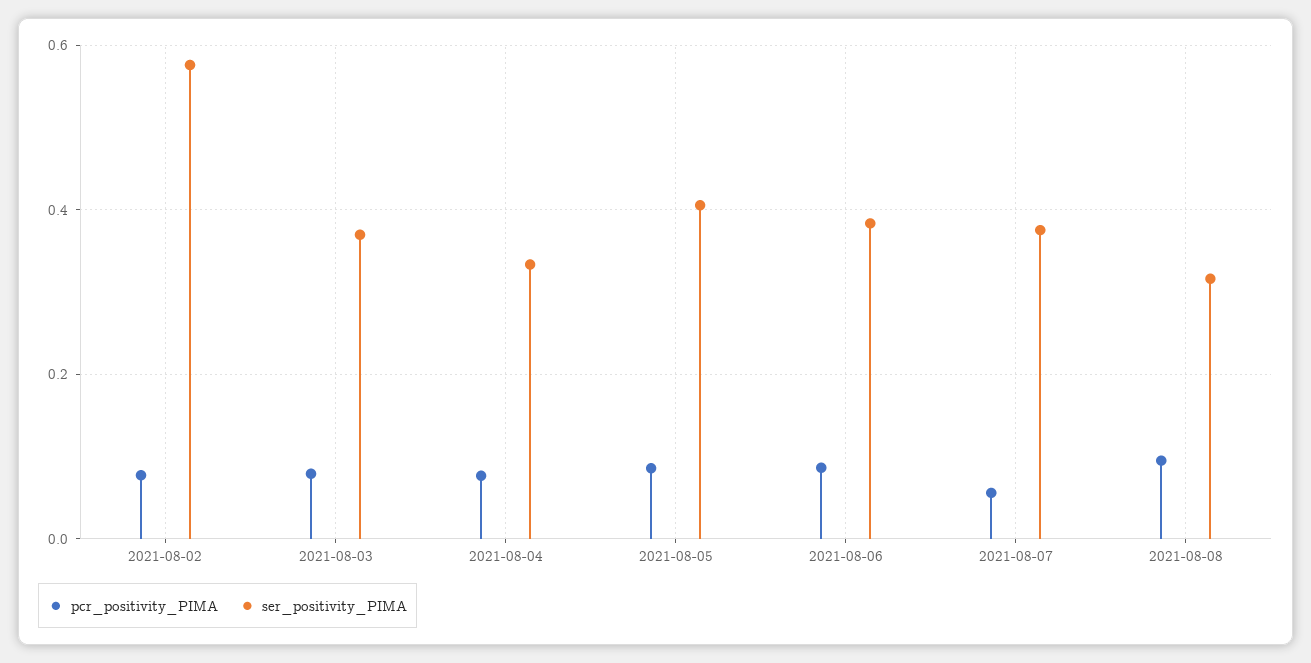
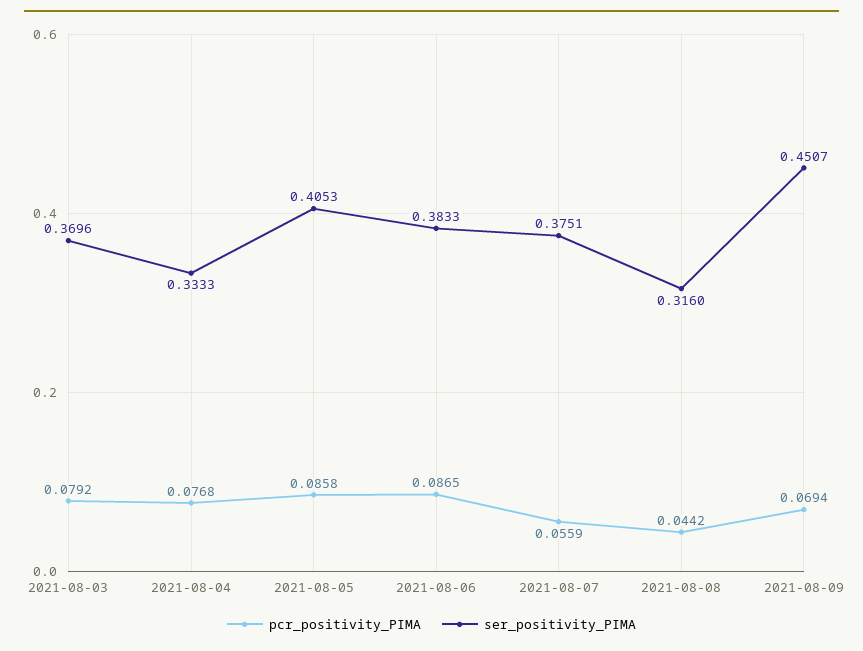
pcr_positivity_PIMA, 2021-08-02: 0.08 -> none
ser_positivity_PIMA, 2021-08-02: 0.58 -> none
pcr_positivity_PIMA, 2021-08-08: 0.1 -> 0.0442
pcr_positivity_PIMA, 2021-08-09: none -> 0.0694
ser_positivity_PIMA, 2021-08-09: none -> 0.4507

